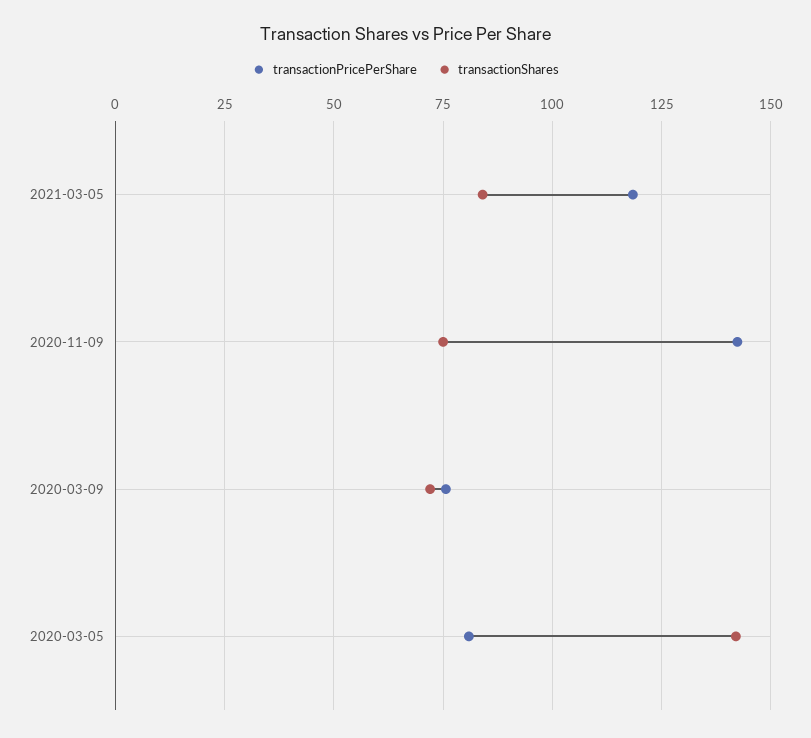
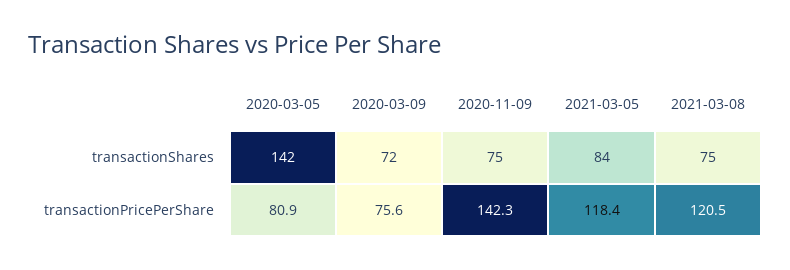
transactionShares, 2021-03-08: none -> 75
transactionPricePerShare, 2021-03-08: none -> 120.5

